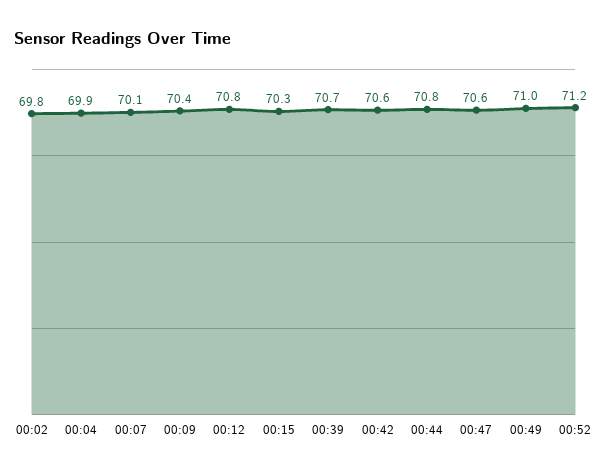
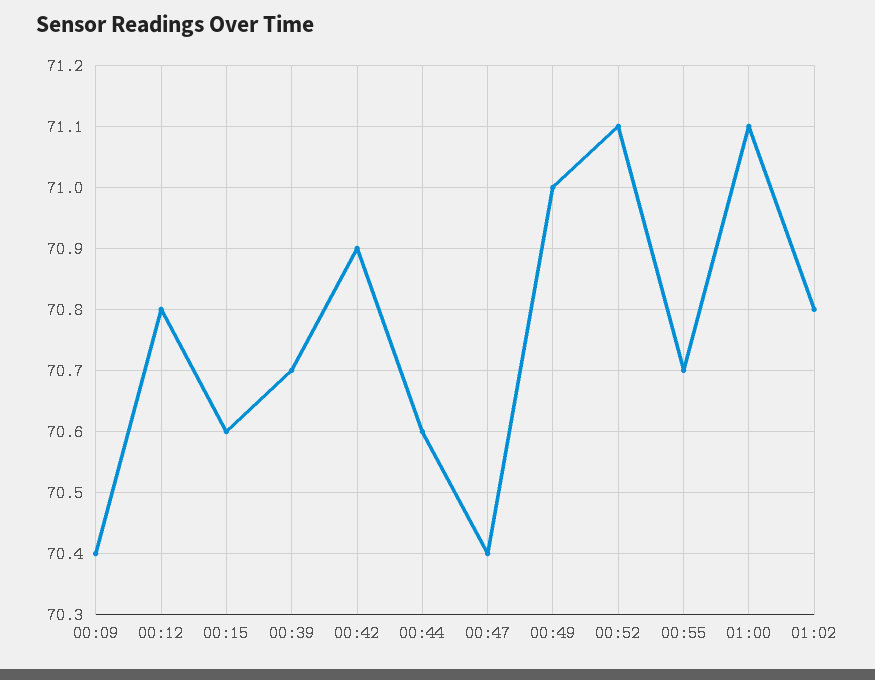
00:02: 69.8 -> none
00:04: 69.9 -> none
00:07: 70.1 -> none
00:15: 70.3 -> 70.6
00:42: 70.6 -> 70.9
00:44: 70.8 -> 70.6
00:47: 70.6 -> 70.4
00:52: 71.2 -> 71.1
00:55: none -> 70.7
01:00: none -> 71.1
01:02: none -> 70.8

